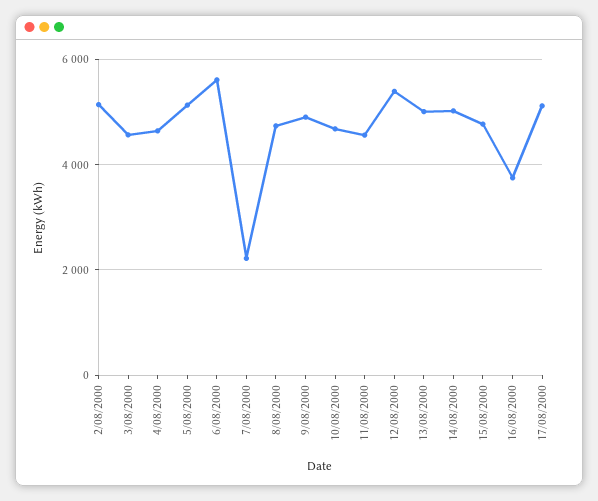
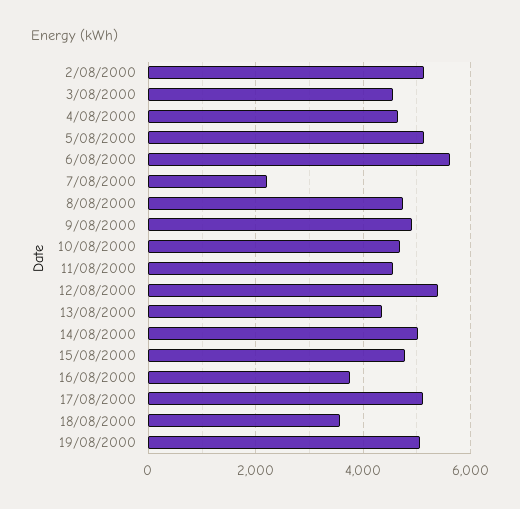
13/08/2000: 5000 -> 4400
18/08/2000: none -> 3600
19/08/2000: none -> 5000

